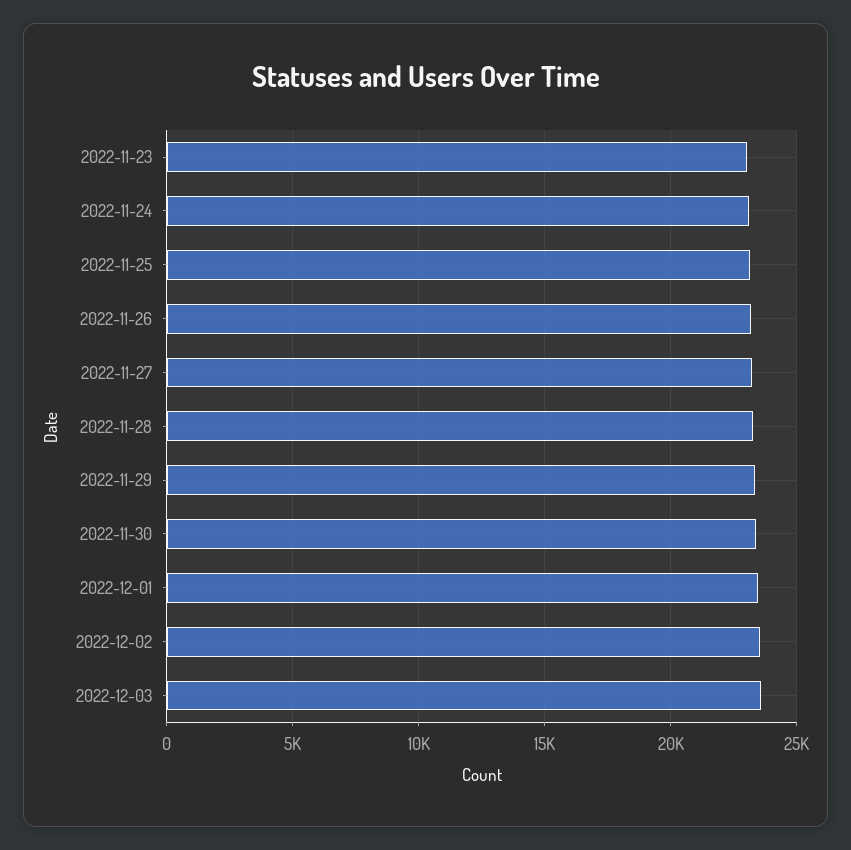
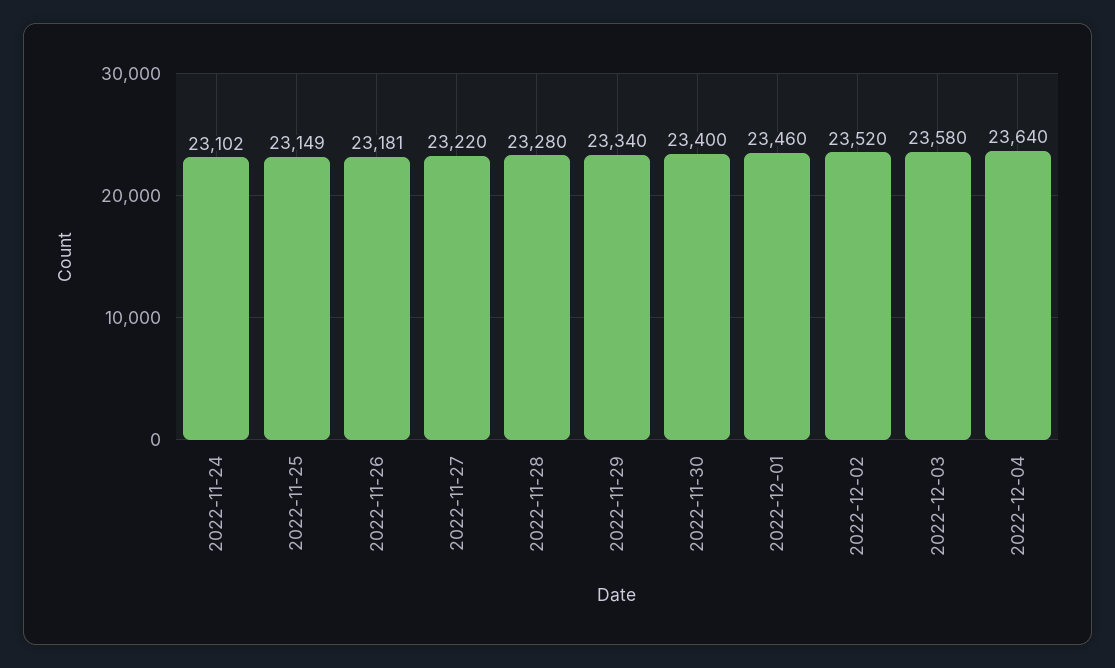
2022-11-23: 23000 -> none
2022-12-04: none -> 23640

